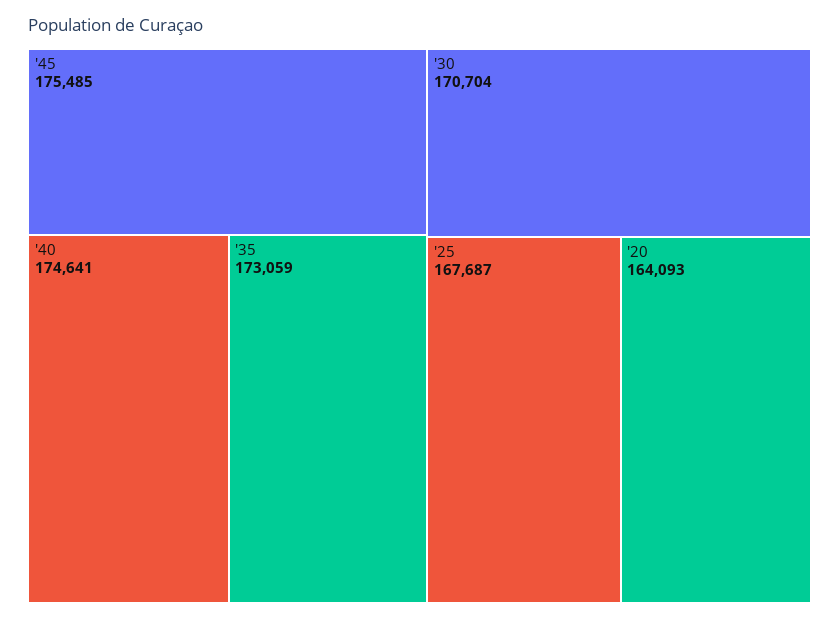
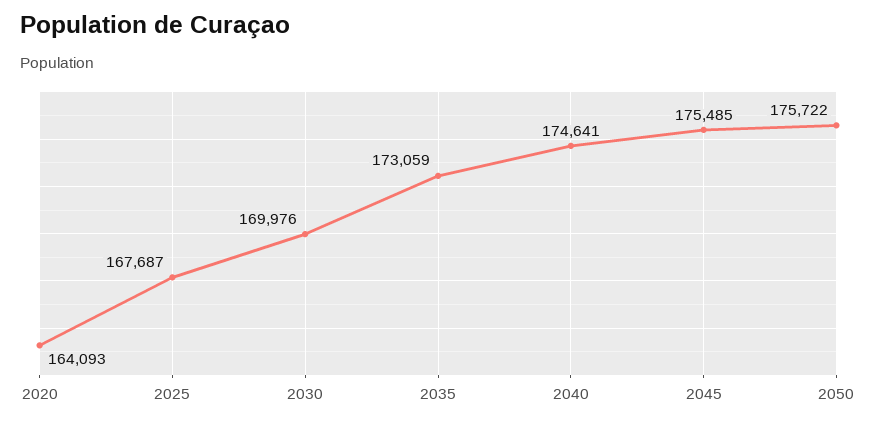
'30: 170704 -> 169976
2050: none -> 175722

